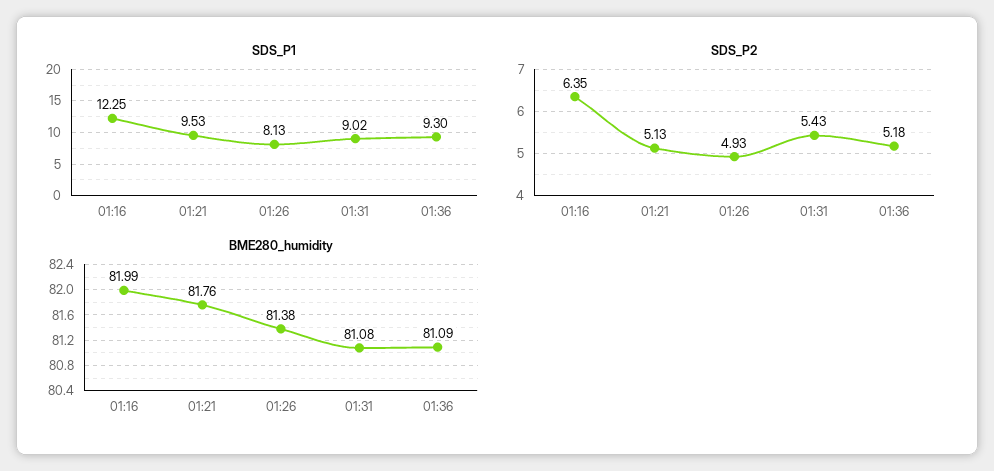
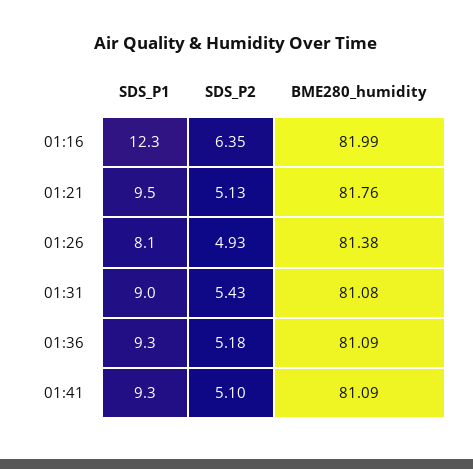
SDS_P1, 01:41: none -> 9.3
SDS_P2, 01:41: none -> 5.1
BME280_humidity, 01:41: none -> 81.09

